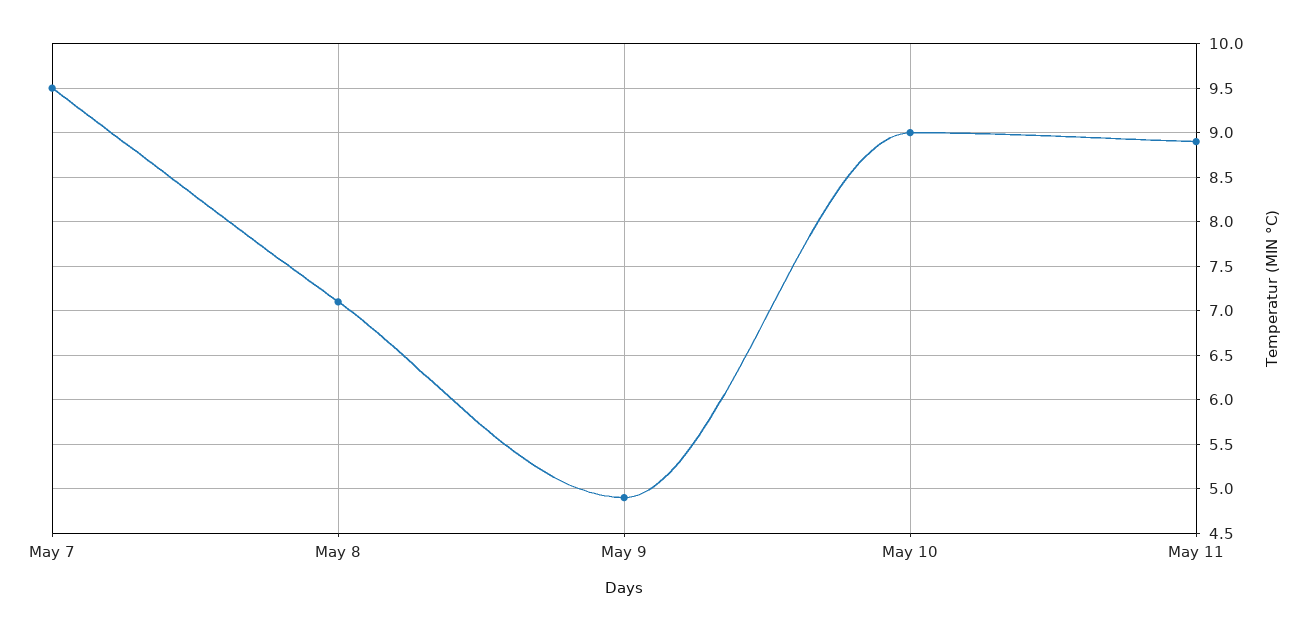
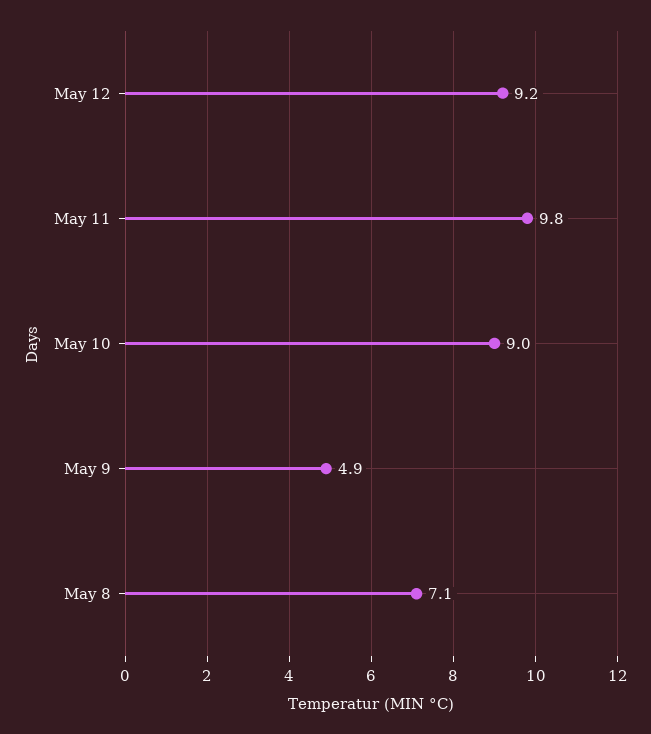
May 7: 9.5 -> none
May 11: 8.9 -> 9.8
May 12: none -> 9.2

